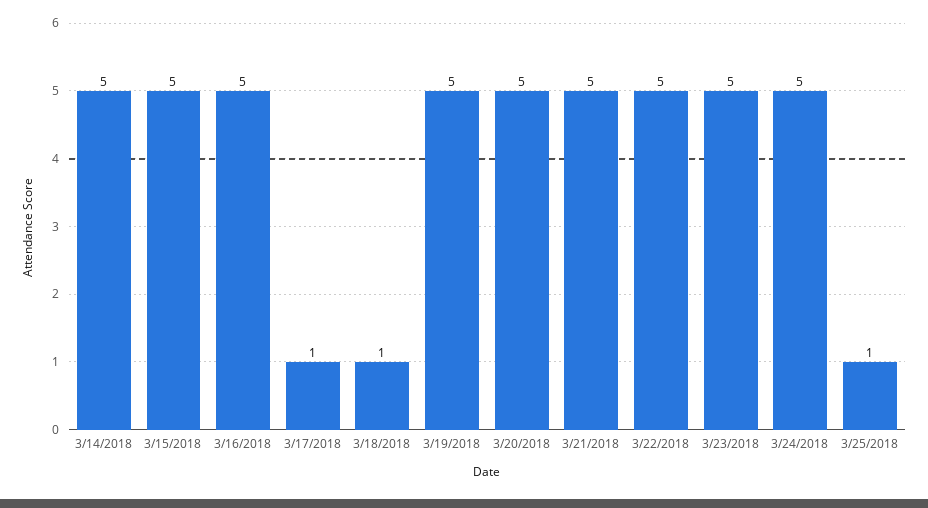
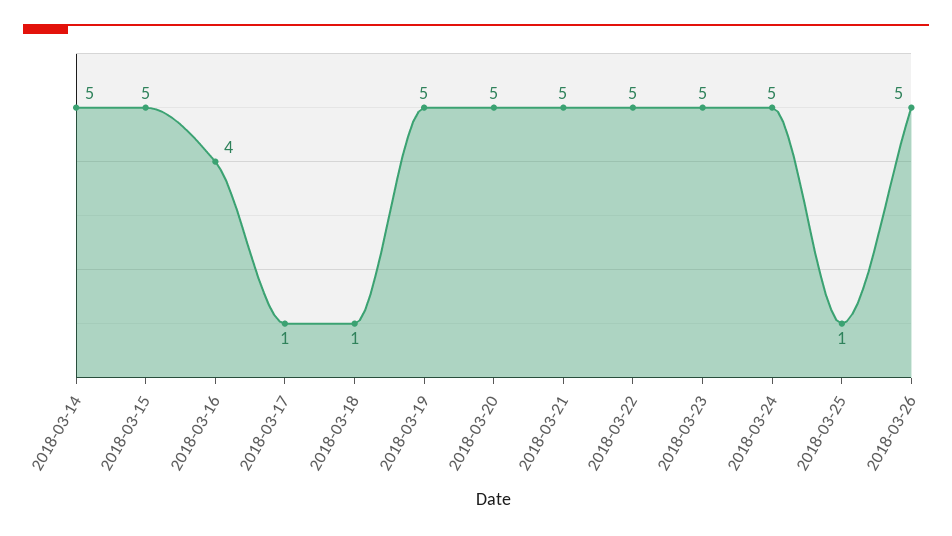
3/16/2018: 5 -> 4
2018-03-26: none -> 5

